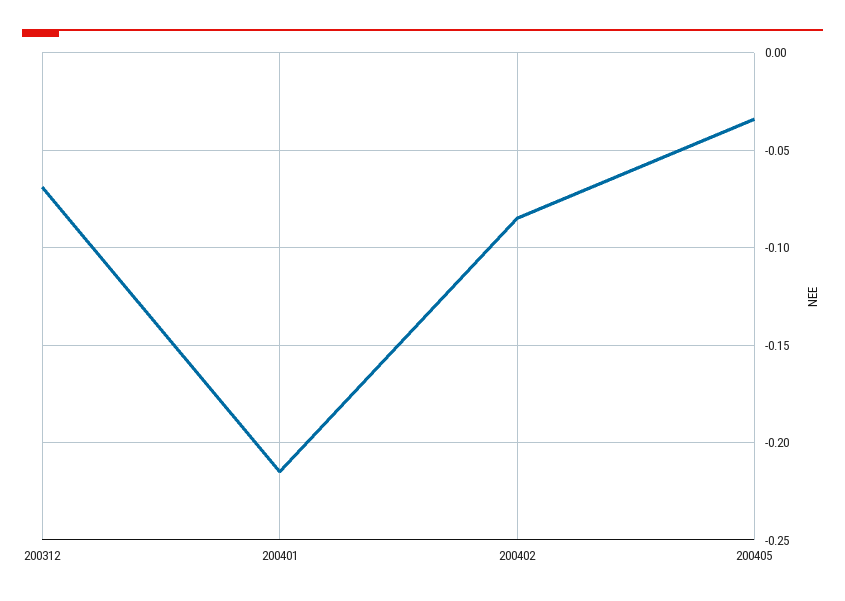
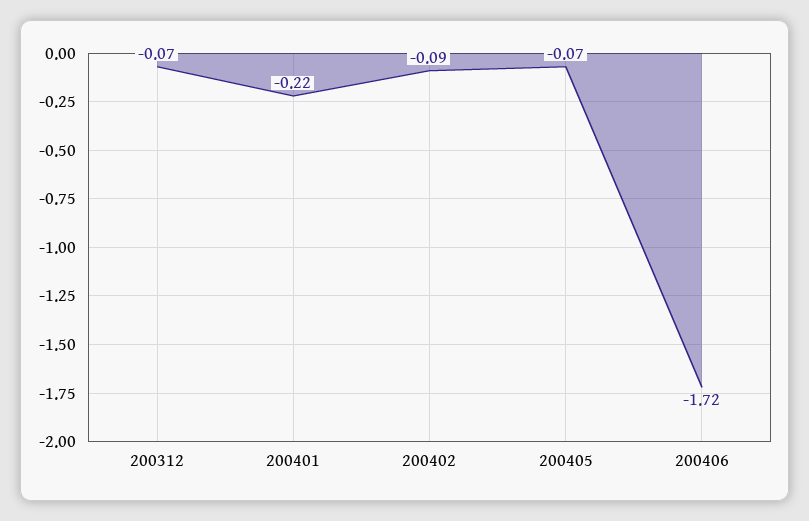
200405: -0.035 -> -0.07
200406: none -> -1.72

